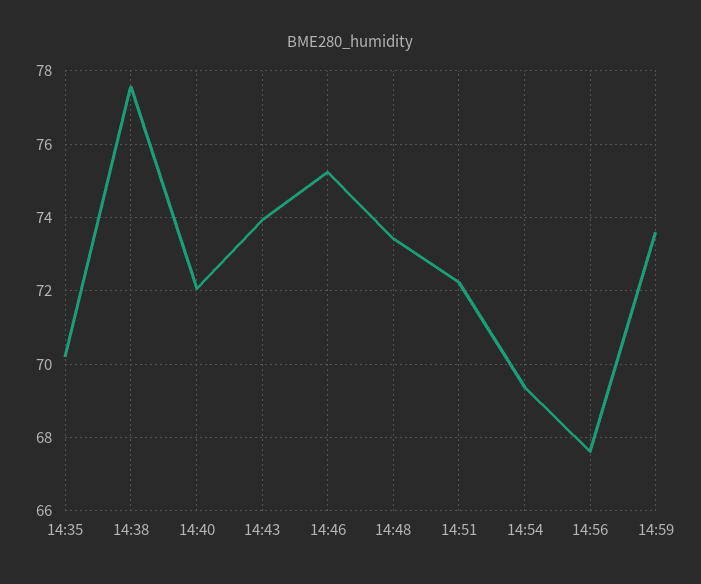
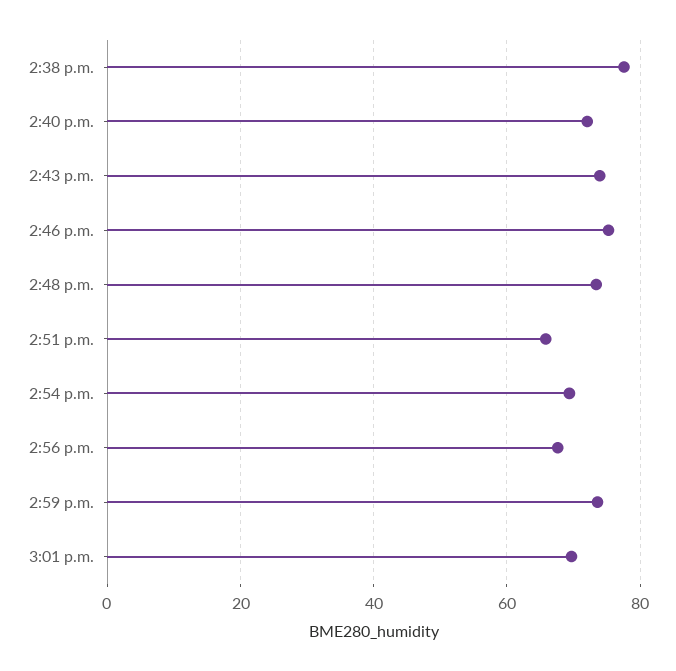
14:35: 70.2 -> none
14:51: 72.2 -> 66
3:01 p.m.: none -> 70

